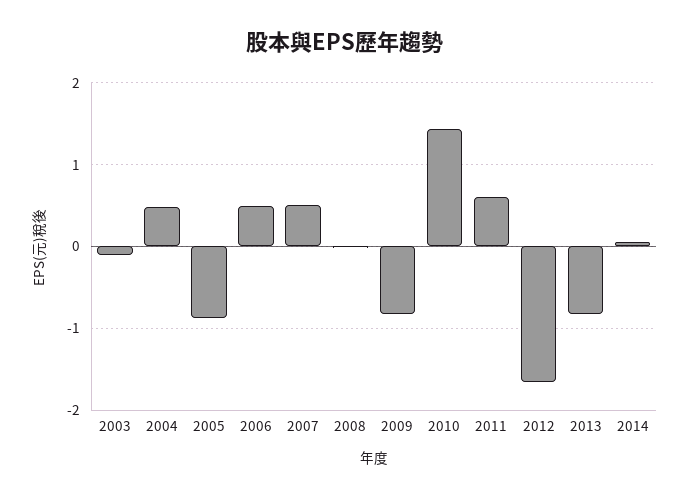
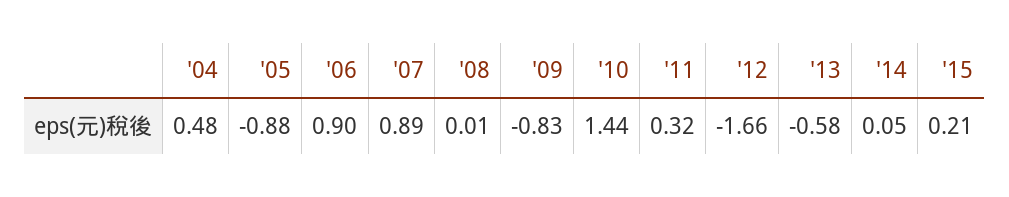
2003: -0.1 -> none
2006: 0.5 -> 0.9
2007: 0.5 -> 0.89
2011: 0.6 -> 0.32
2013: -0.8 -> -0.58
'15: none -> 0.21

